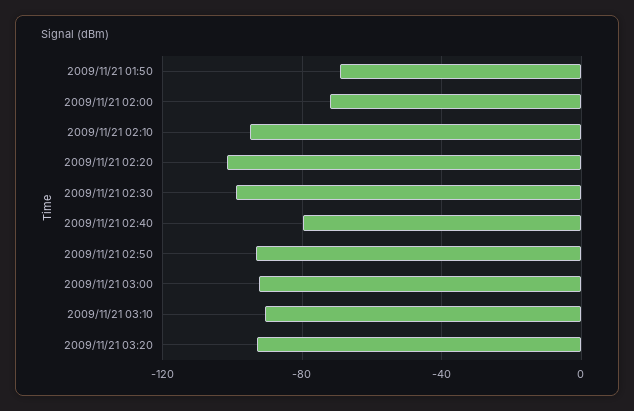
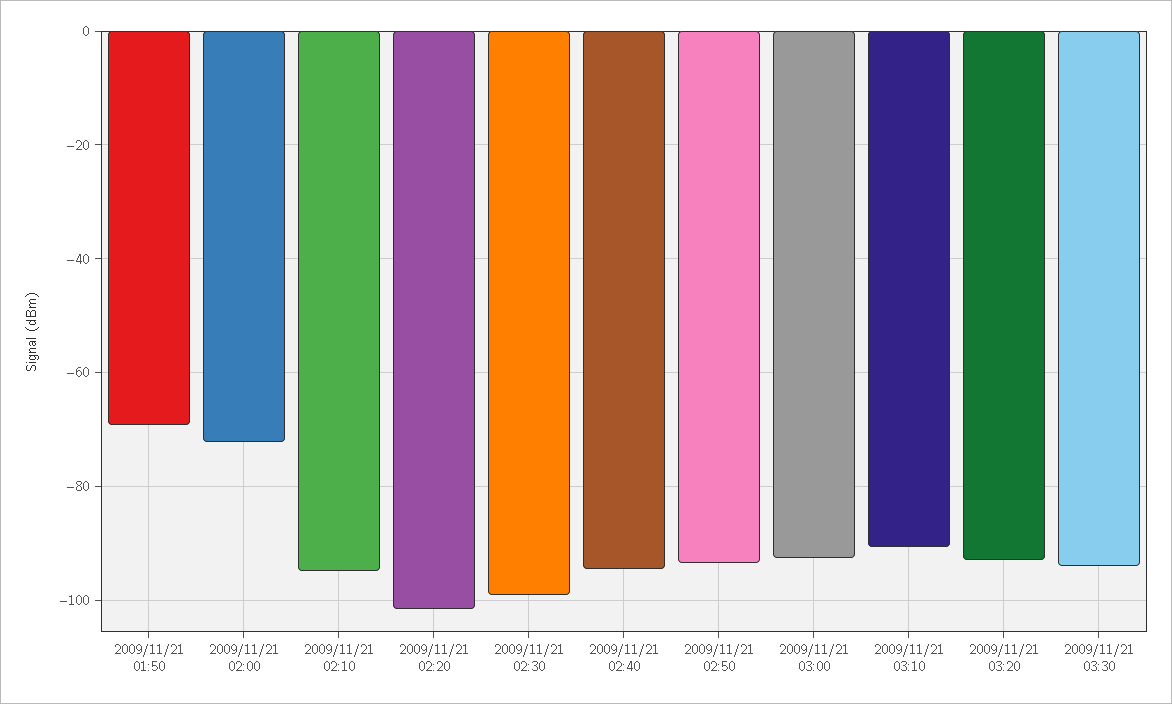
2009/11/21 02:40: -80 -> -94
2009/11/21 03:30: none -> -94

